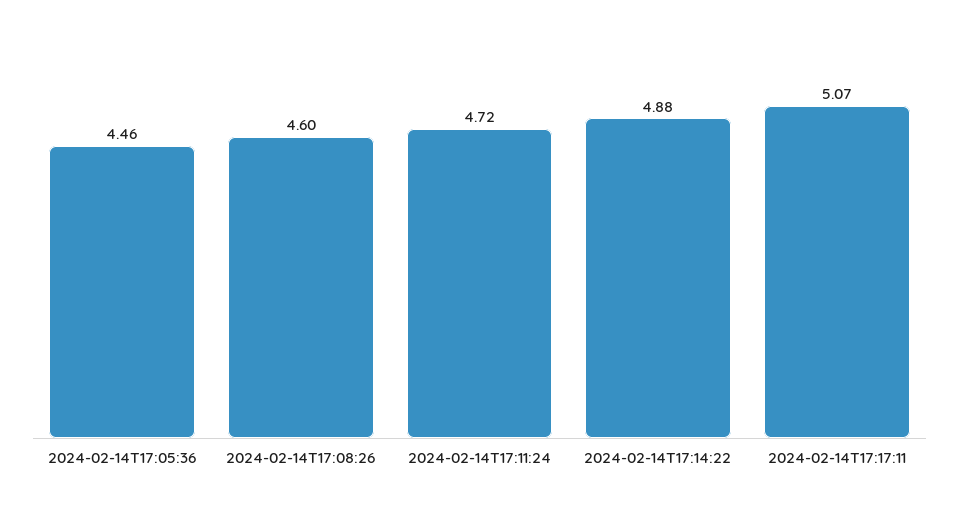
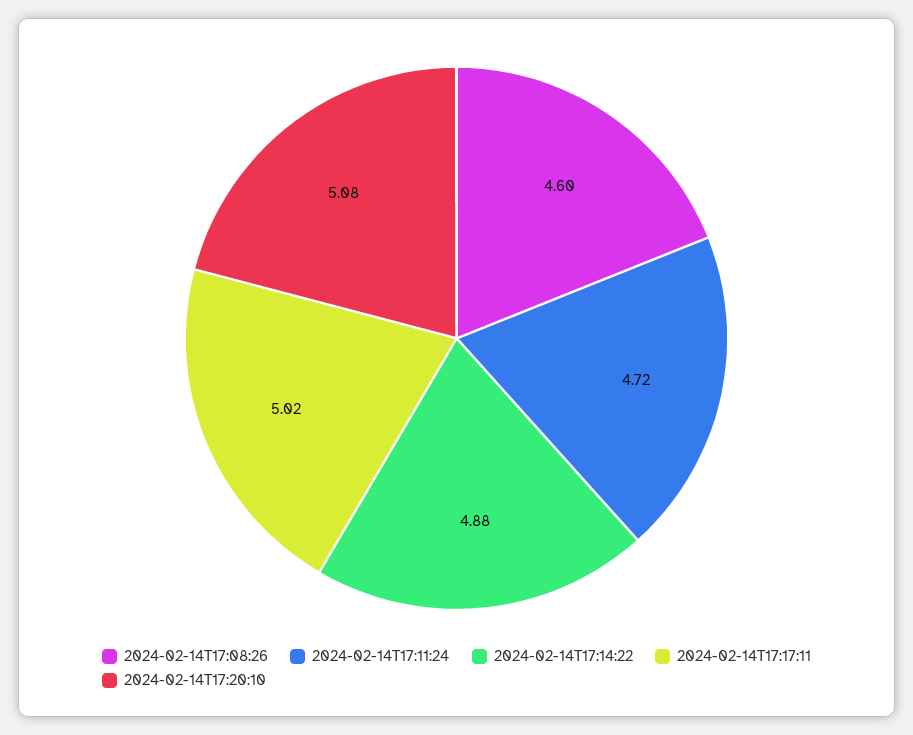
2024-02-14T17:05:36: 4.46 -> none
2024-02-14T17:17:11: 5.07 -> 5.02
2024-02-14T17:20:10: none -> 5.08

